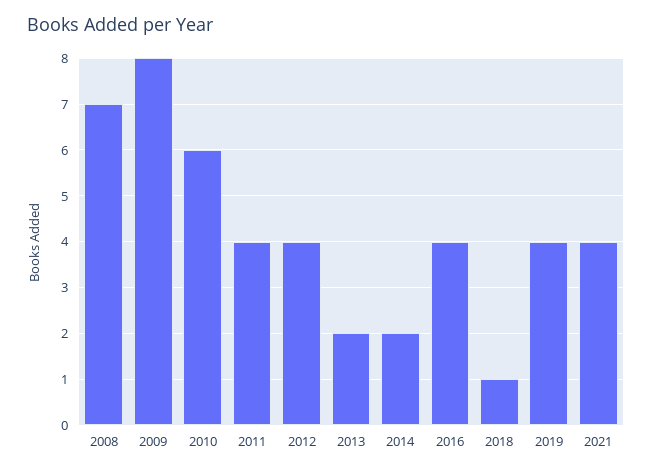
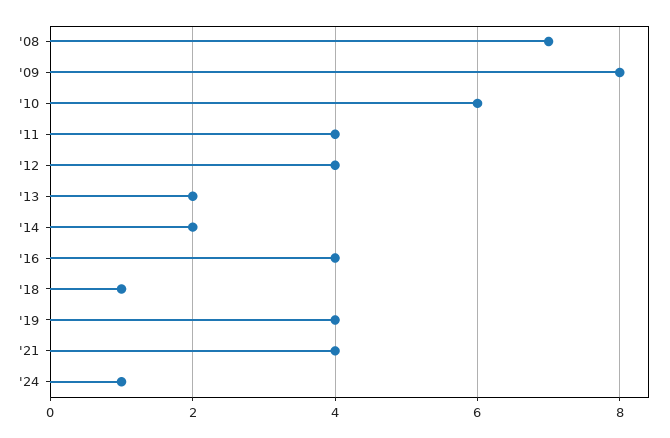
'24: none -> 1

